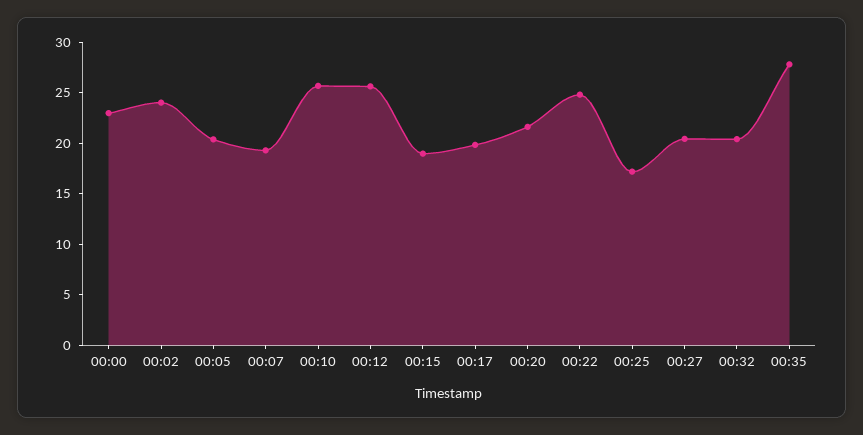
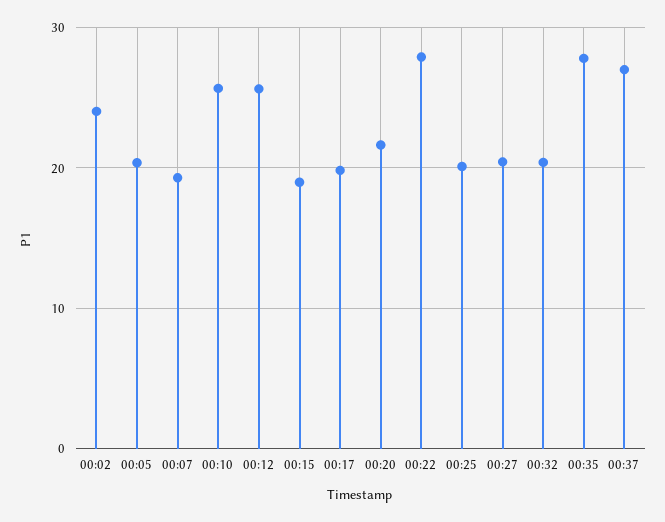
00:00: 23 -> none
00:22: 25 -> 28
00:25: 17 -> 20
00:37: none -> 27

